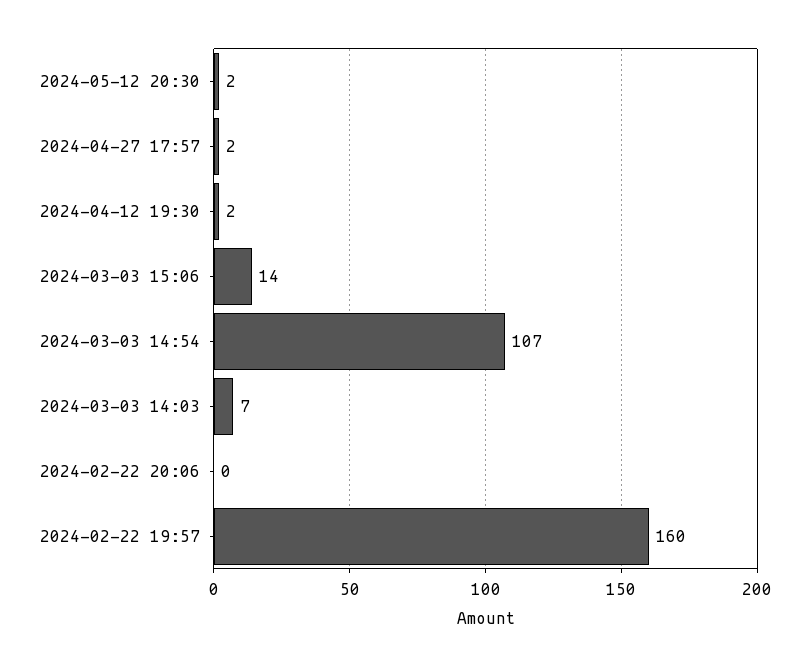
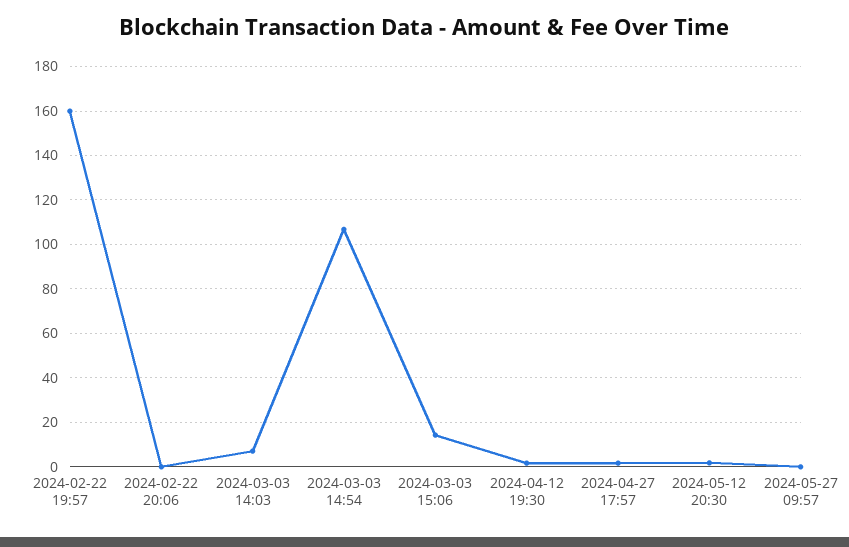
2024-05-27 09:57: none -> 0

